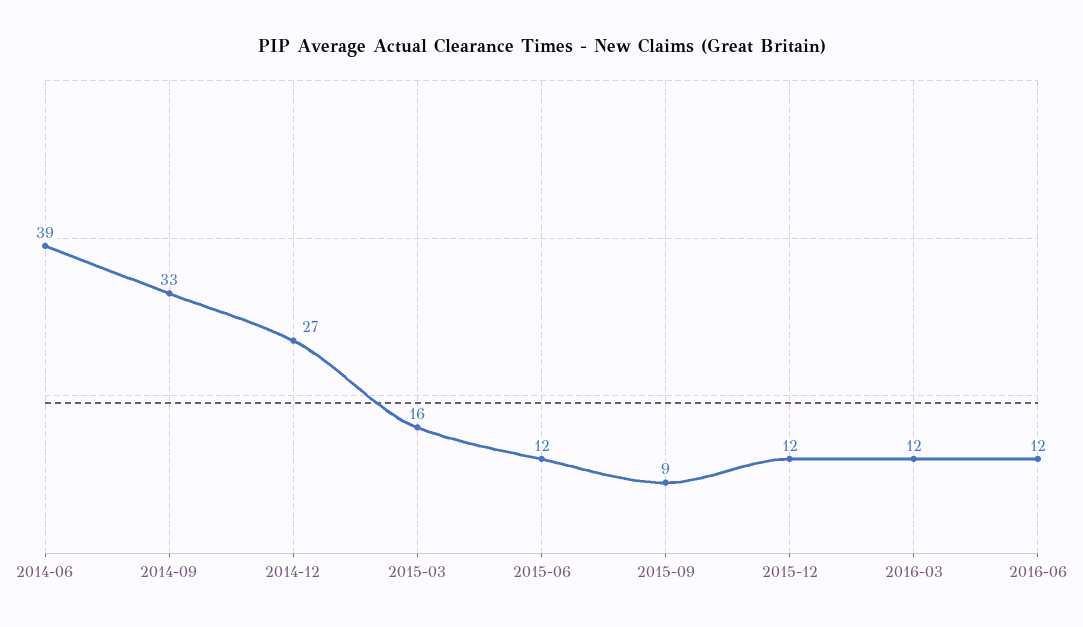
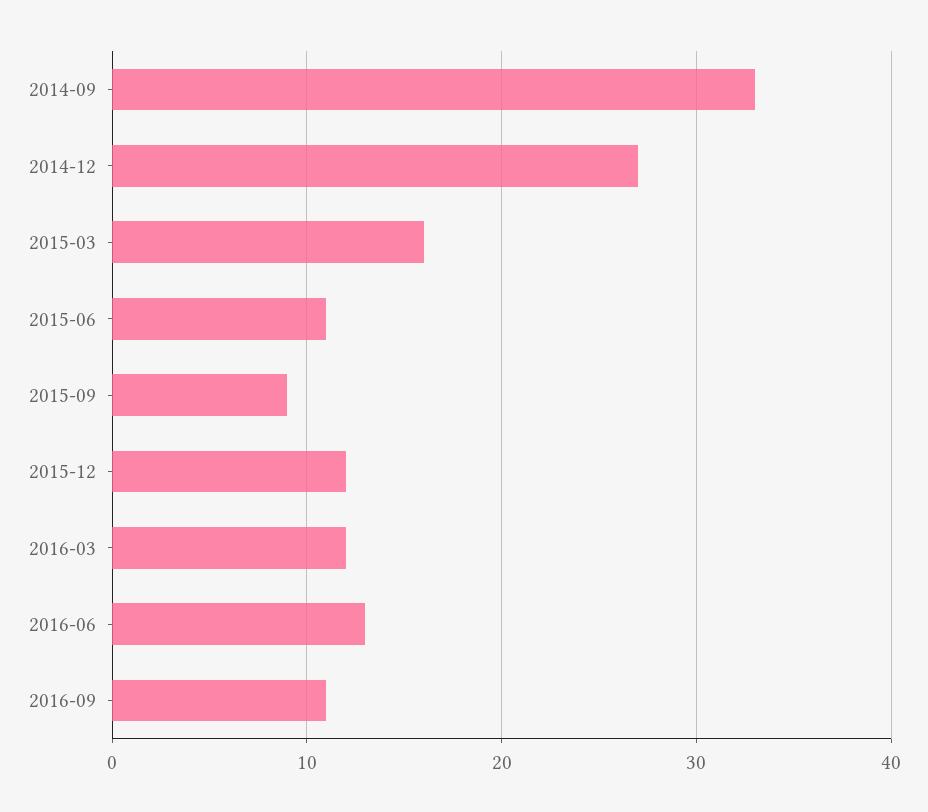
2014-06: 39 -> none
2015-06: 12 -> 11
2016-06: 12 -> 13
2016-09: none -> 11

